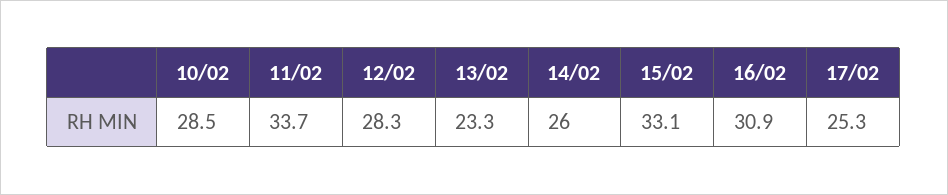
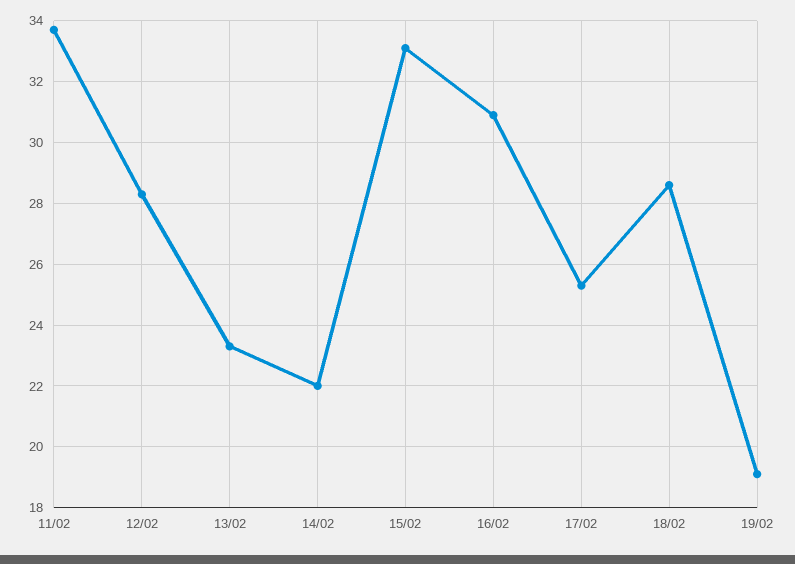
10/02: 28.5 -> none
14/02: 26 -> 22
18/02: none -> 28.5
19/02: none -> 19

